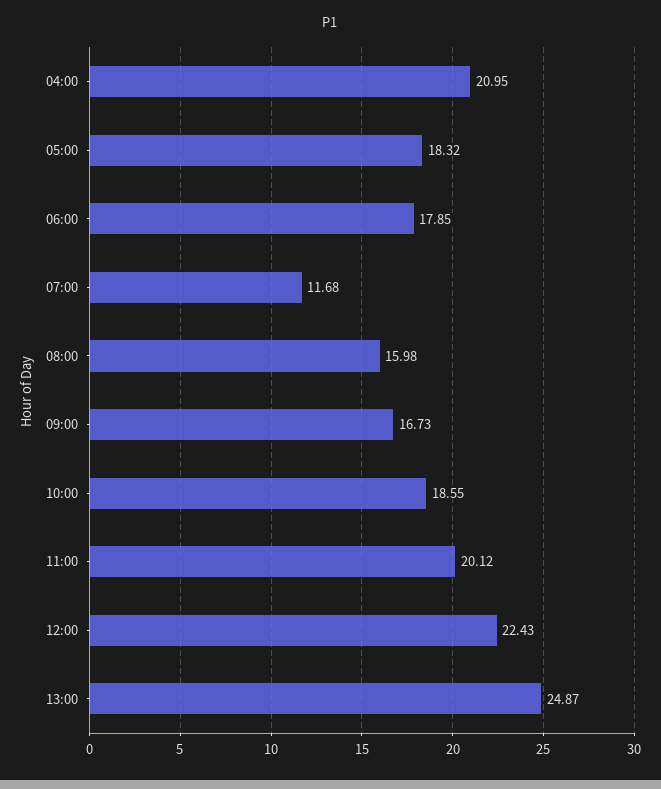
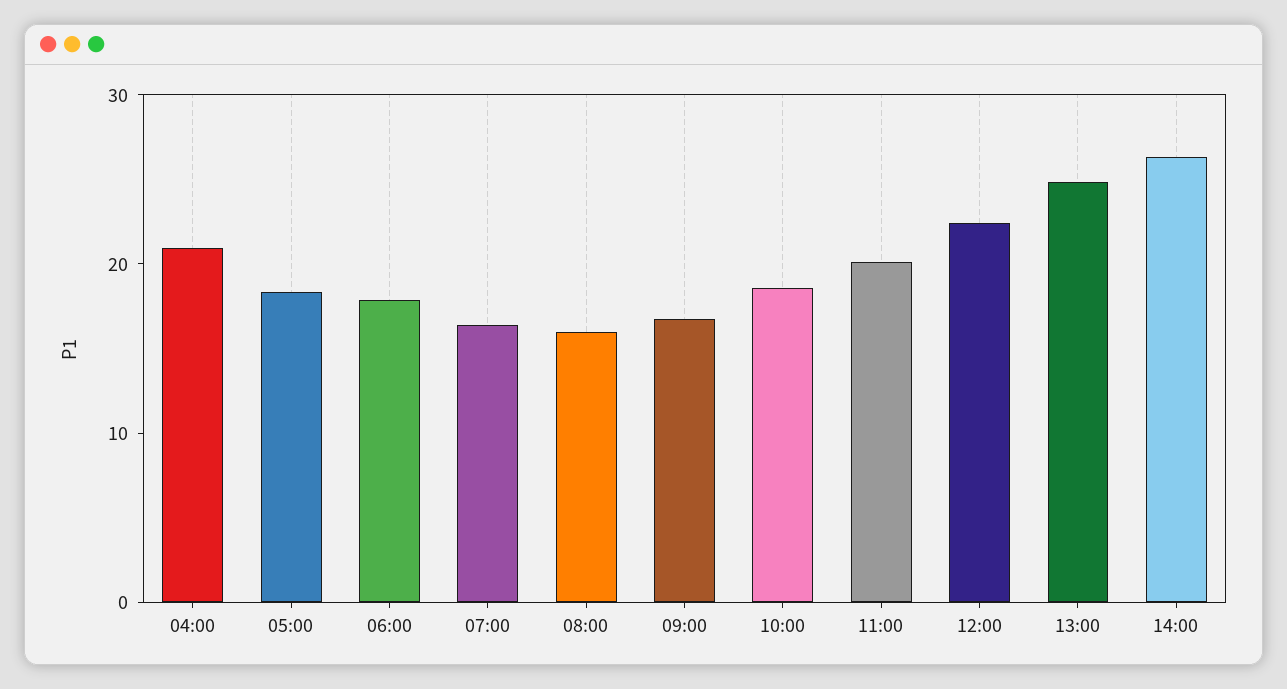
07:00: 11.68 -> 16
14:00: none -> 26

